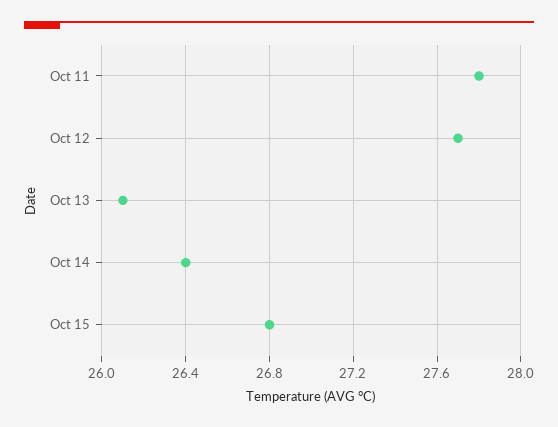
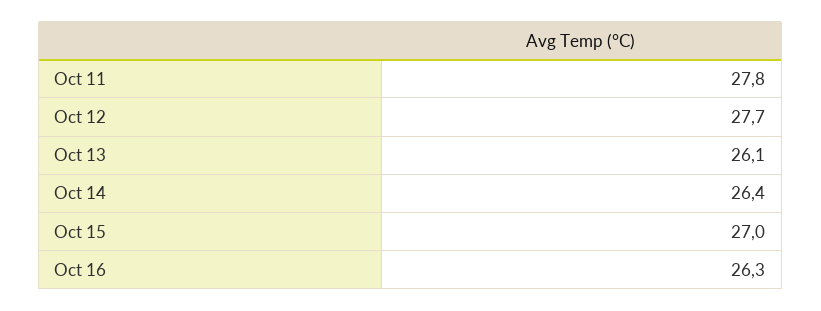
Oct 15: 26.8 -> 27
Oct 16: none -> 26.3

